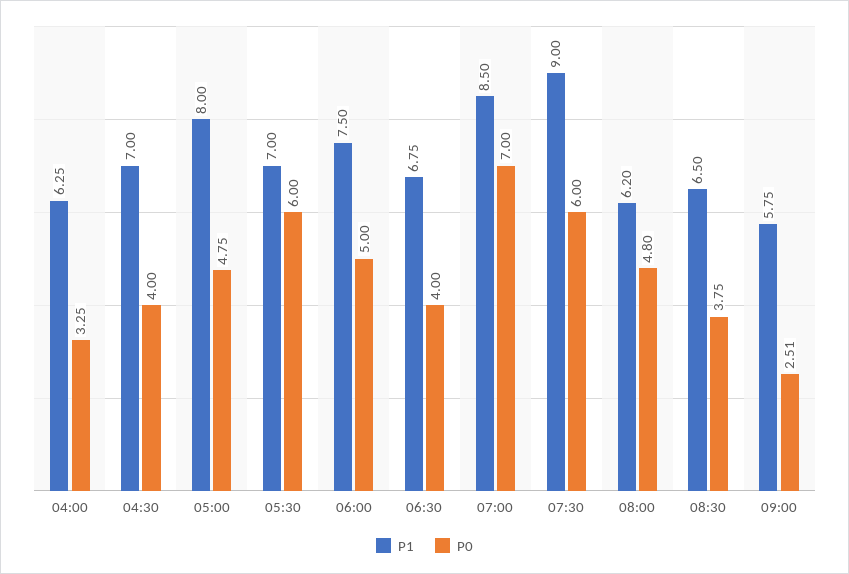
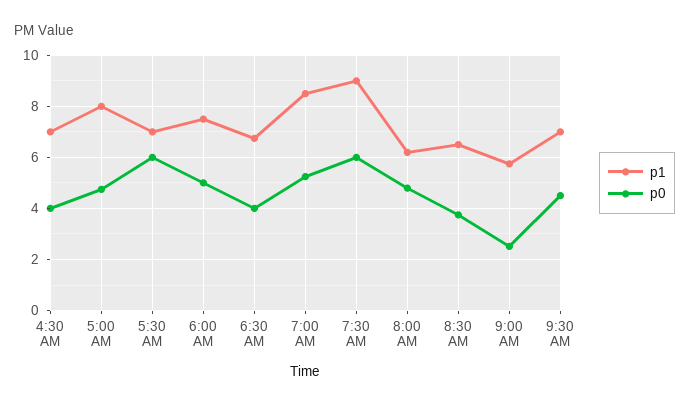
P1, 04:00: 6.25 -> none
P0, 04:00: 3.25 -> none
P0, 07:00: 7 -> 5.25
P1, 9:30 AM: none -> 7
P0, 9:30 AM: none -> 4.5

